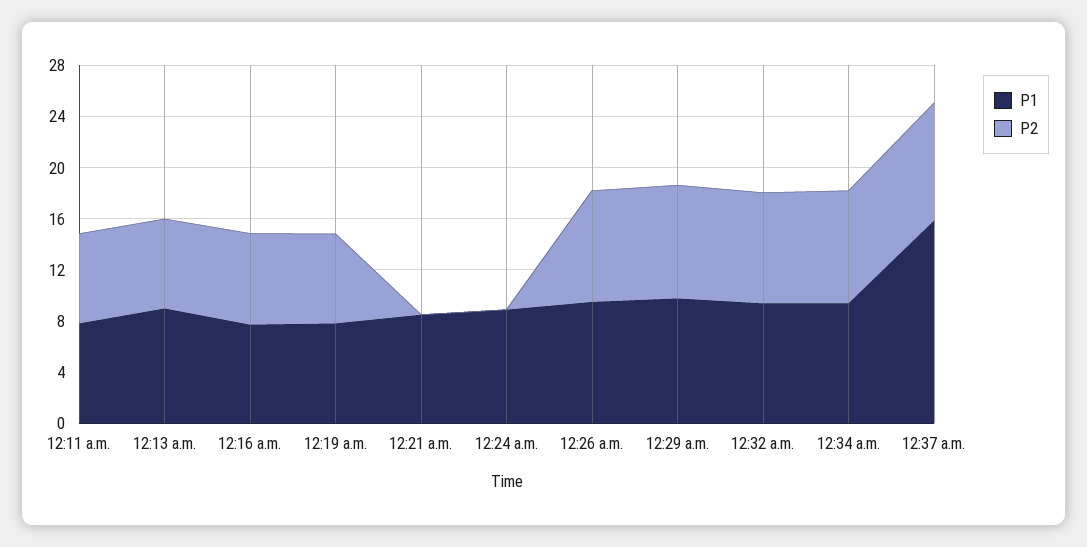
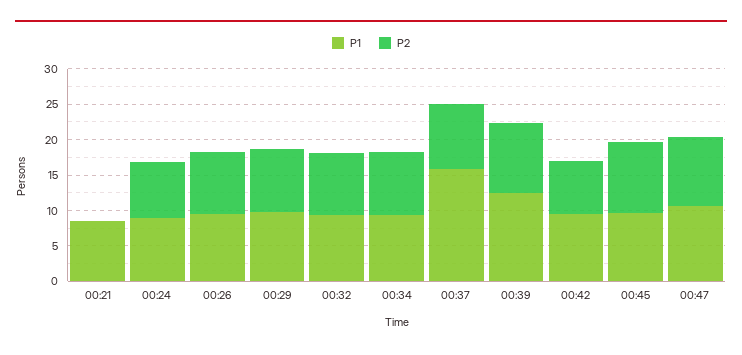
P1, 12:11 a.m.: 8 -> none
P2, 12:11 a.m.: 7 -> none
P1, 12:13 a.m.: 9 -> none
P2, 12:13 a.m.: 7 -> none
P1, 12:16 a.m.: 8 -> none
P2, 12:16 a.m.: 7 -> none
P1, 12:19 a.m.: 8 -> none
P2, 12:19 a.m.: 7 -> none
P2, 12:24 a.m.: 0 -> 7.5
P1, 00:39: none -> 12.5
P2, 00:39: none -> 10
P1, 00:42: none -> 10
P2, 00:42: none -> 7.5
P1, 00:45: none -> 10
P2, 00:45: none -> 10
P1, 00:47: none -> 10
P2, 00:47: none -> 10

